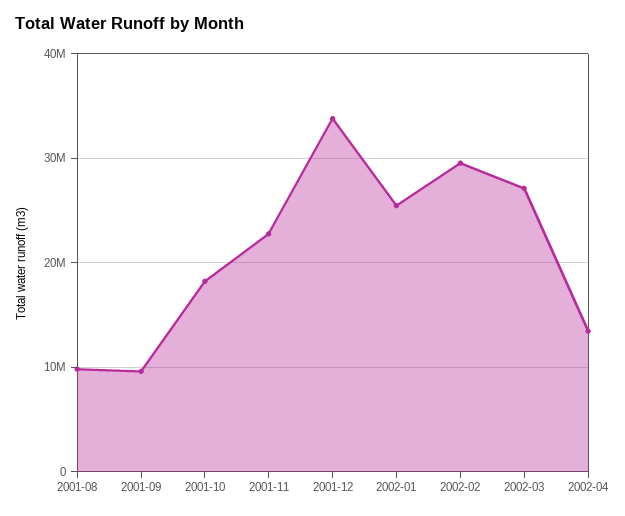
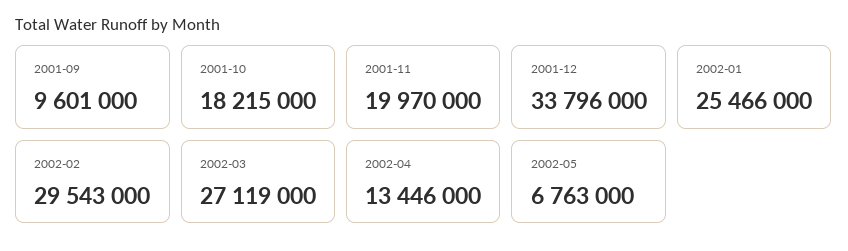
2001-08: 10000000 -> none
2001-11: 23000000 -> 19970000
2002-05: none -> 6763000

